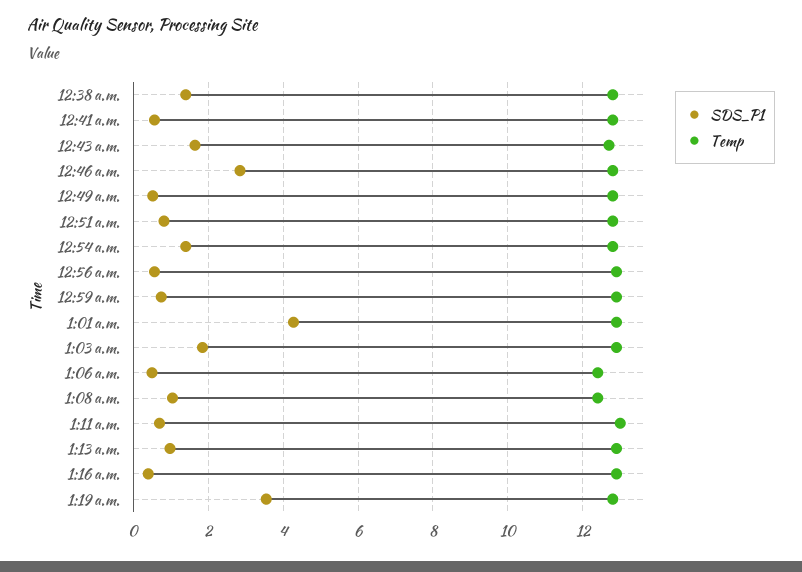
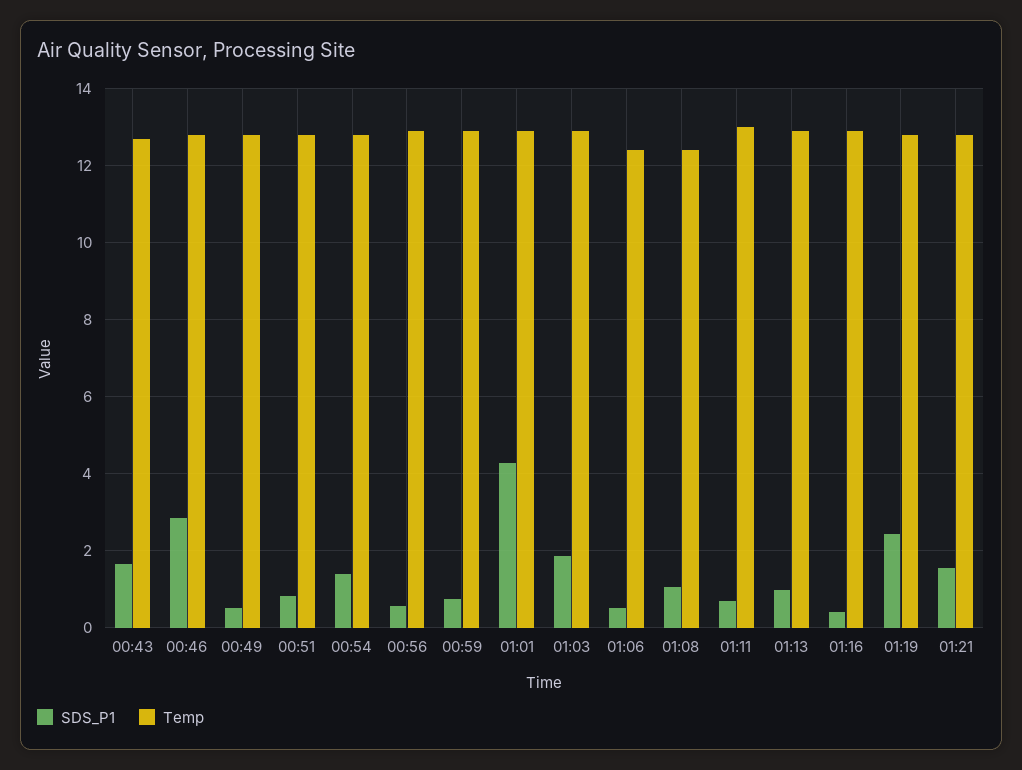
SDS_P1, 12:38 a.m.: 1.4 -> none
Temp, 12:38 a.m.: 12.8 -> none
SDS_P1, 12:41 a.m.: 0.6 -> none
Temp, 12:41 a.m.: 12.8 -> none
SDS_P1, 1:19 a.m.: 3.6 -> 2.4
SDS_P1, 01:21: none -> 1.6
Temp, 01:21: none -> 12.8

